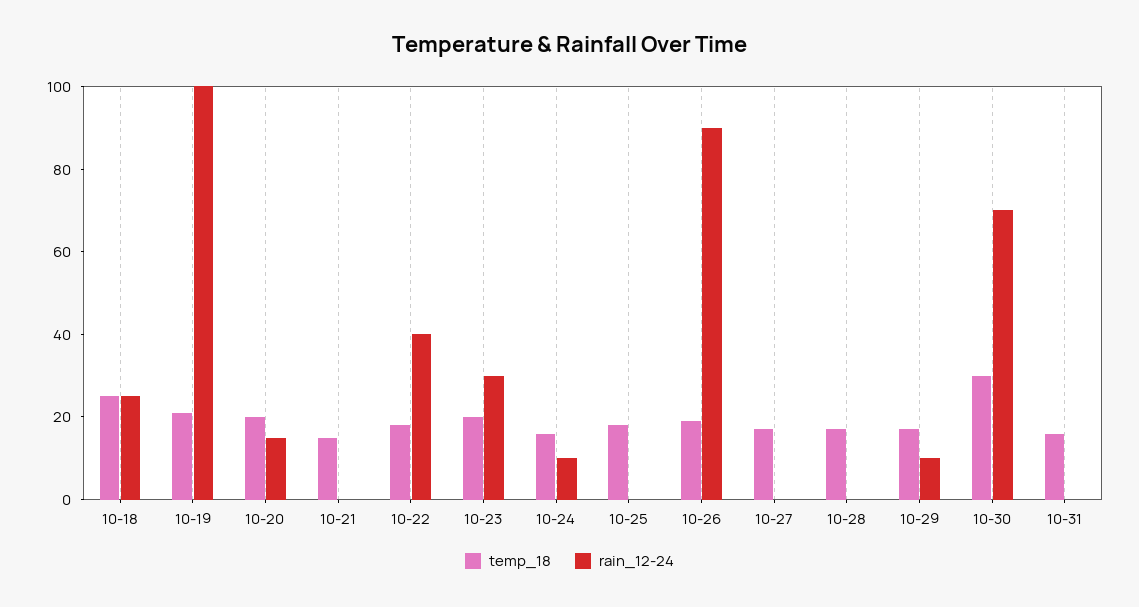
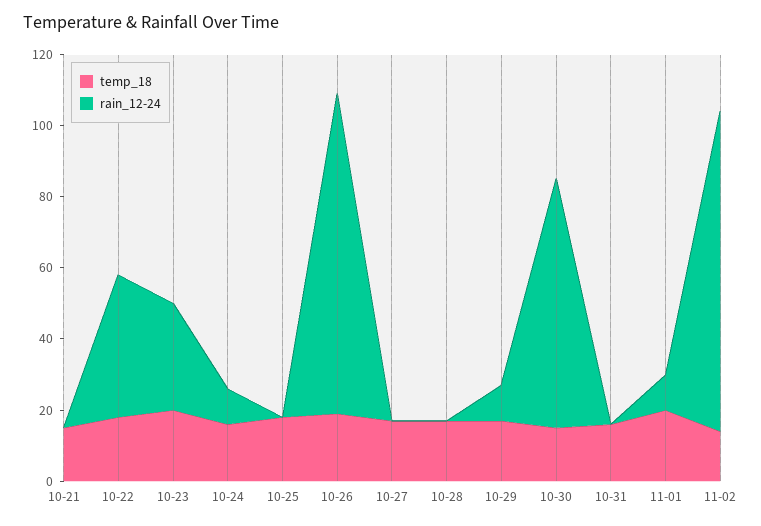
temp_18, 10-18: 25 -> none
rain_12-24, 10-18: 25 -> none
temp_18, 10-19: 20 -> none
rain_12-24, 10-19: 100 -> none
temp_18, 10-20: 20 -> none
rain_12-24, 10-20: 15 -> none
temp_18, 10-30: 30 -> 15
temp_18, 11-01: none -> 20
rain_12-24, 11-01: none -> 10
temp_18, 11-02: none -> 15
rain_12-24, 11-02: none -> 90

